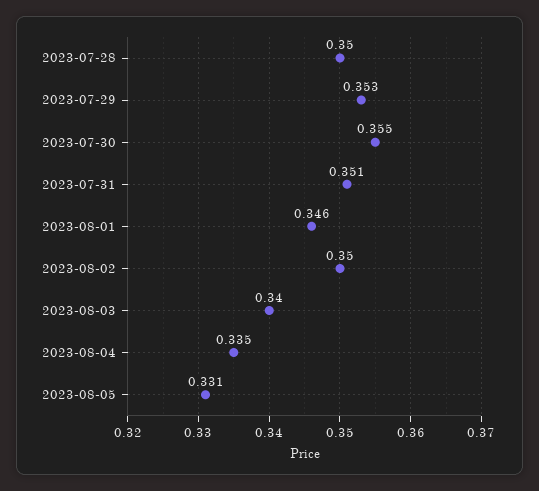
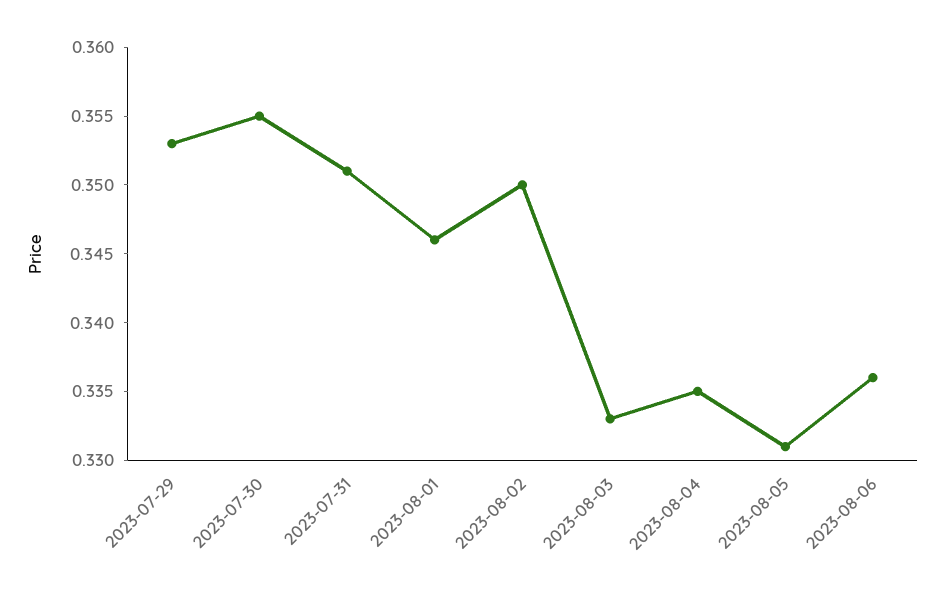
2023-07-28: 0.35 -> none
2023-08-03: 0.34 -> 0.333
2023-08-06: none -> 0.336

